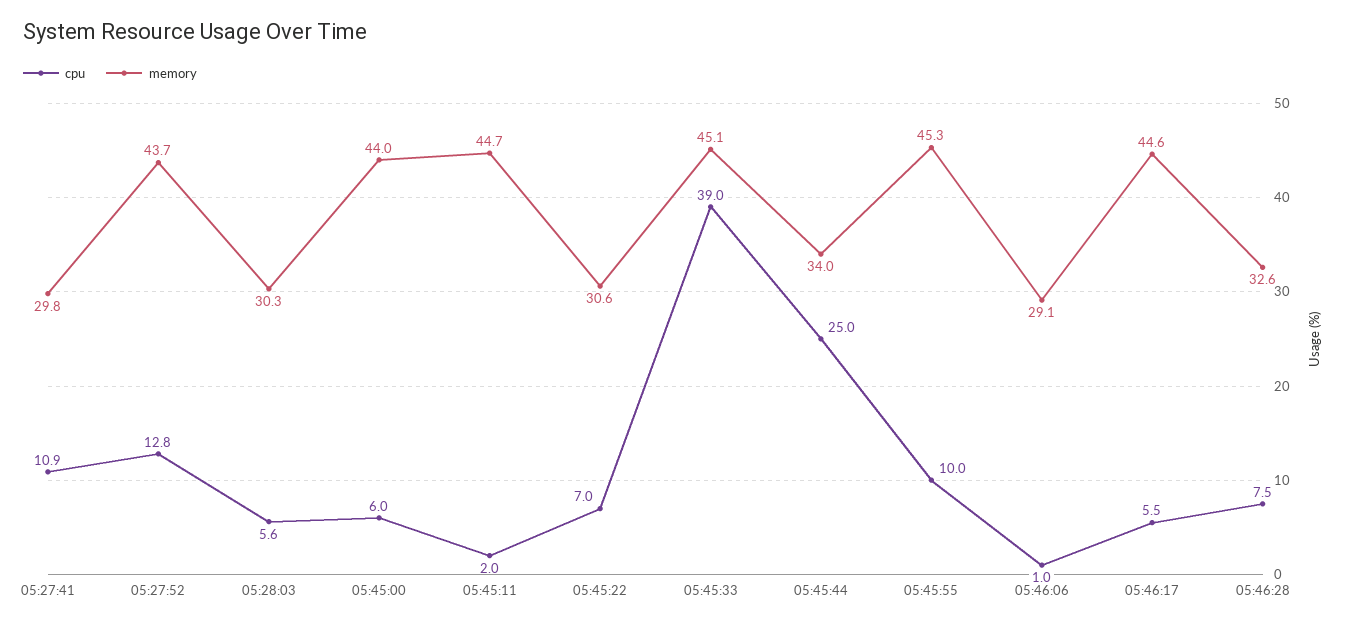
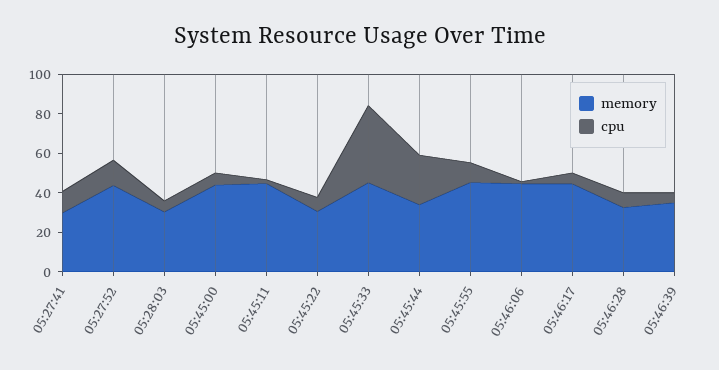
memory, 05:46:06: 29.1 -> 45
memory, 05:46:39: none -> 35
cpu, 05:46:39: none -> 5

